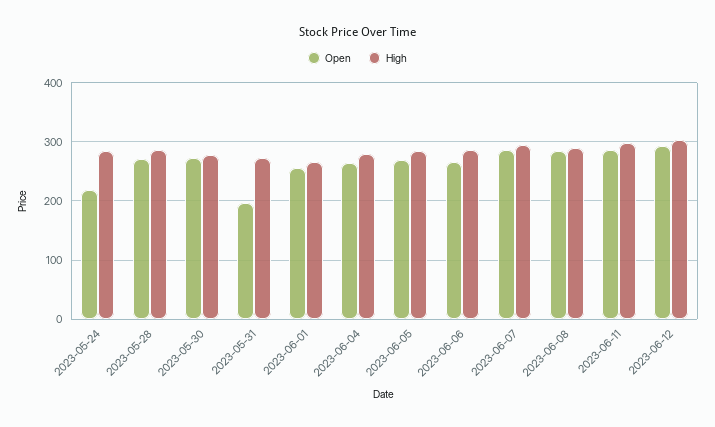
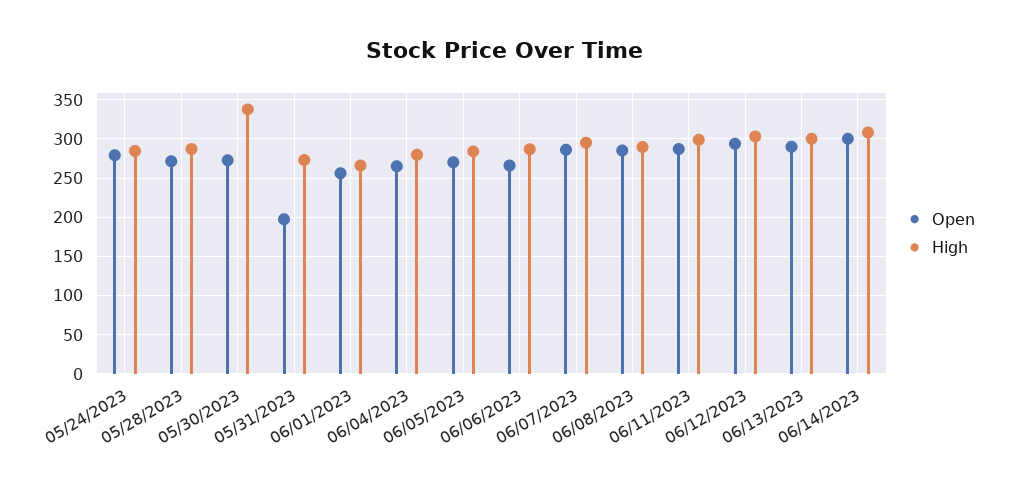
Open, 2023-05-24: 220 -> 280
High, 2023-05-30: 280 -> 340
Open, 06/13/2023: none -> 290
High, 06/13/2023: none -> 300
Open, 06/14/2023: none -> 300
High, 06/14/2023: none -> 310

